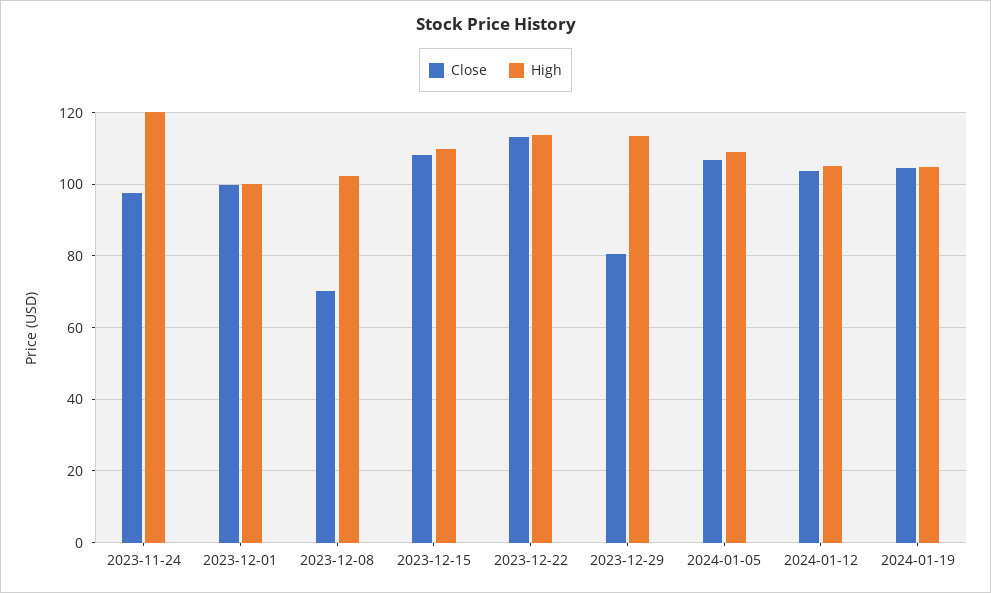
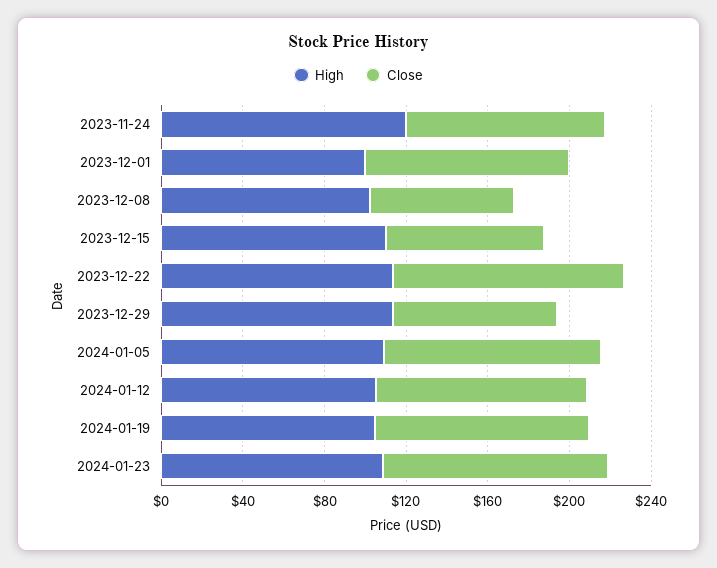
Close, 2023-12-15: 108 -> 80
High, 2024-01-23: none -> 110
Close, 2024-01-23: none -> 110

